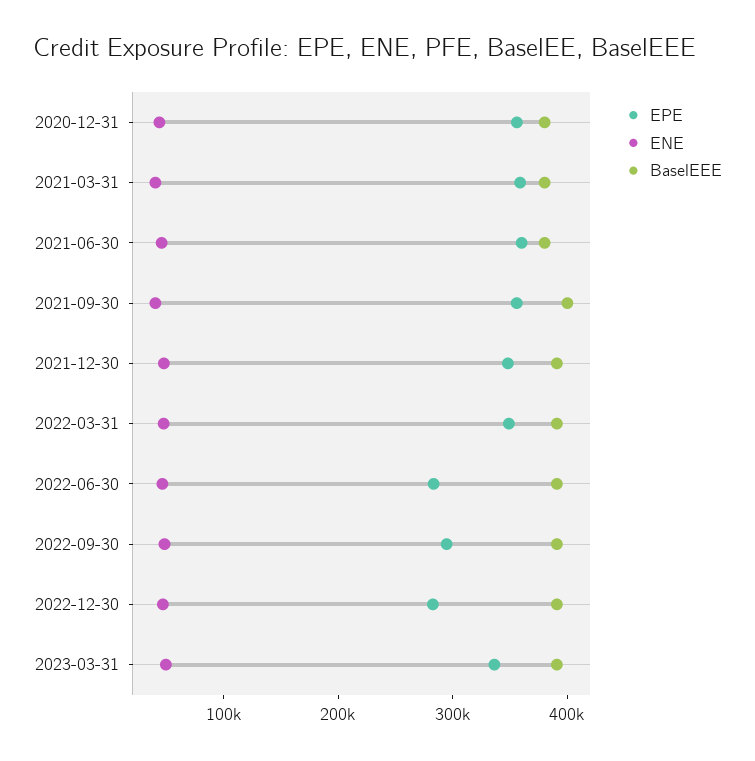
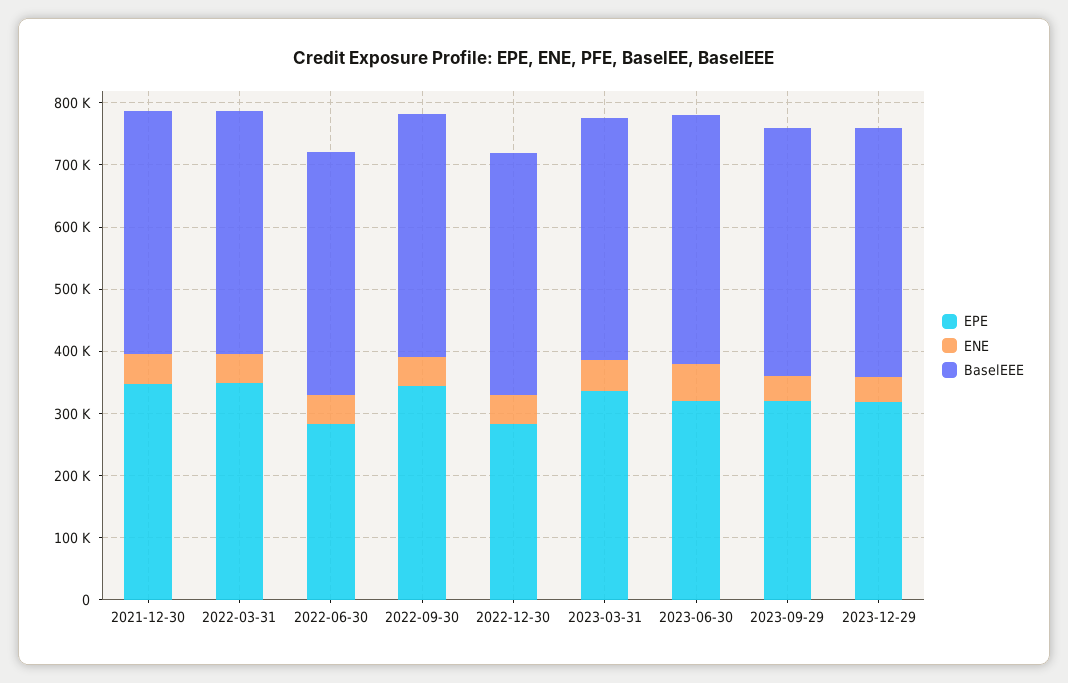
EPE, 2020-12-31: 360000 -> none
ENE, 2020-12-31: 40000 -> none
BaselEEE, 2020-12-31: 380000 -> none
EPE, 2021-03-31: 360000 -> none
ENE, 2021-03-31: 40000 -> none
BaselEEE, 2021-03-31: 380000 -> none
EPE, 2021-06-30: 360000 -> none
ENE, 2021-06-30: 40000 -> none
BaselEEE, 2021-06-30: 380000 -> none
EPE, 2021-09-30: 360000 -> none
ENE, 2021-09-30: 40000 -> none
BaselEEE, 2021-09-30: 400000 -> none
EPE, 2022-09-30: 300000 -> 340000
EPE, 2023-06-30: none -> 320000
ENE, 2023-06-30: none -> 60000
BaselEEE, 2023-06-30: none -> 400000
EPE, 2023-09-29: none -> 320000
ENE, 2023-09-29: none -> 40000
BaselEEE, 2023-09-29: none -> 400000
EPE, 2023-12-29: none -> 320000
ENE, 2023-12-29: none -> 40000
BaselEEE, 2023-12-29: none -> 400000

